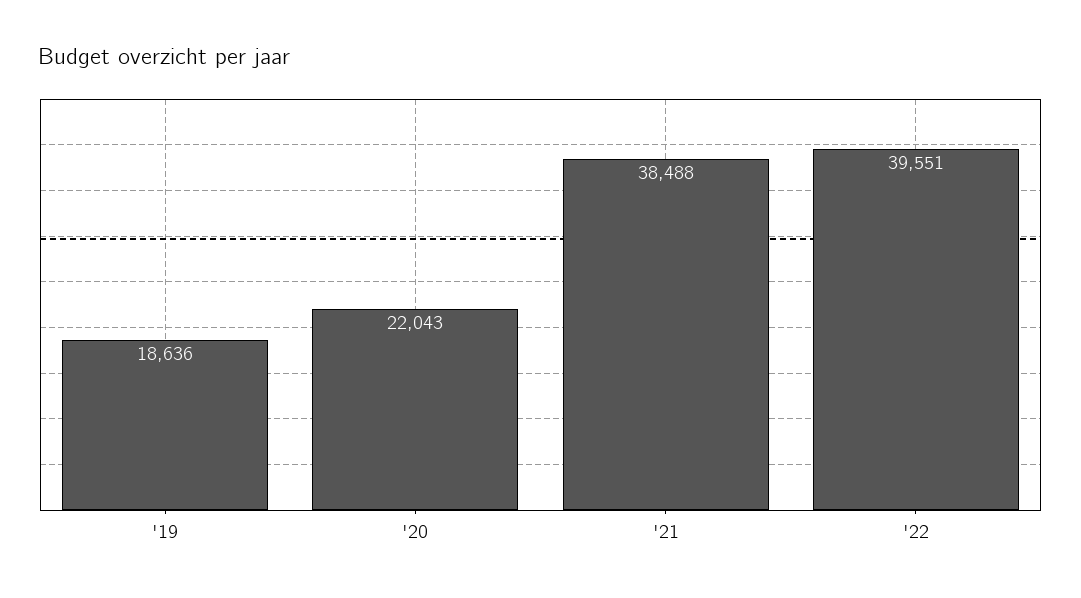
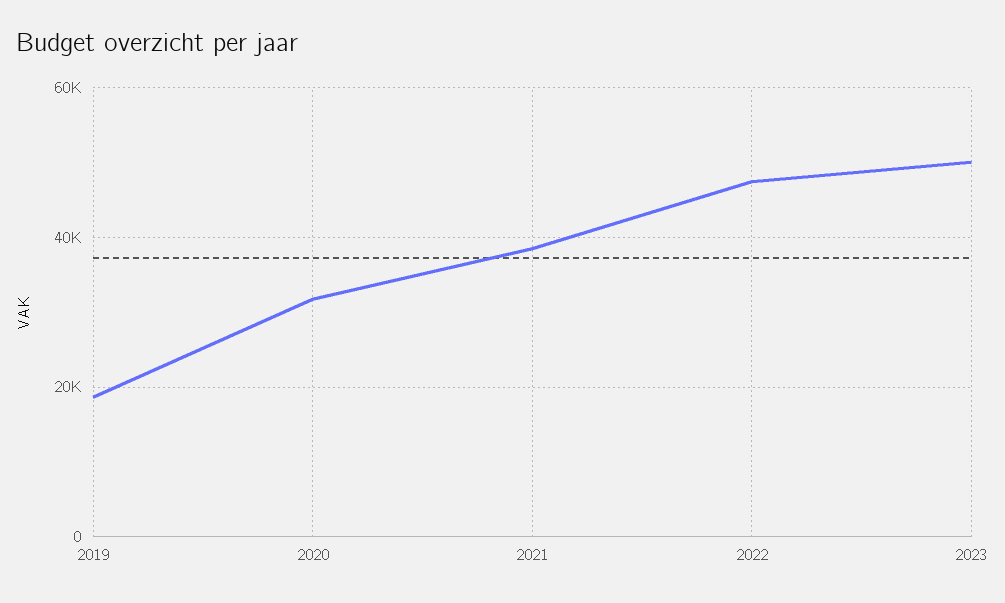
'20: 22043 -> 32000
'22: 39551 -> 48000
2023: none -> 50000

